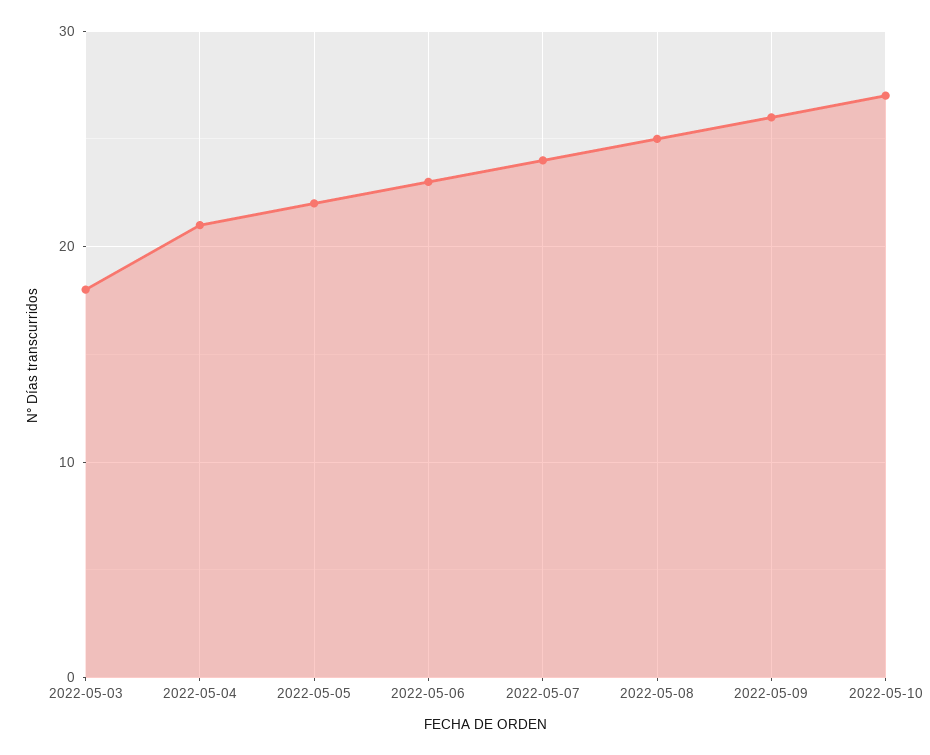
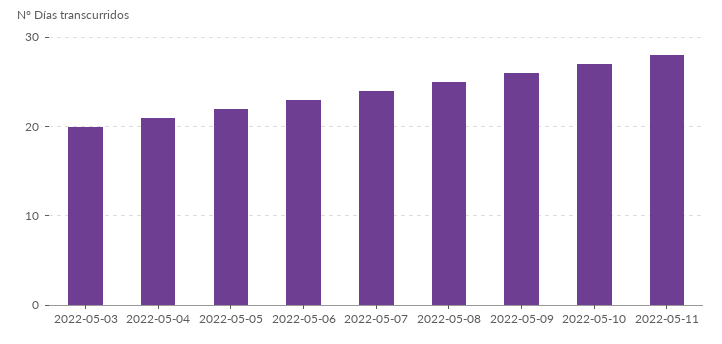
2022-05-03: 18 -> 20
2022-05-11: none -> 28

